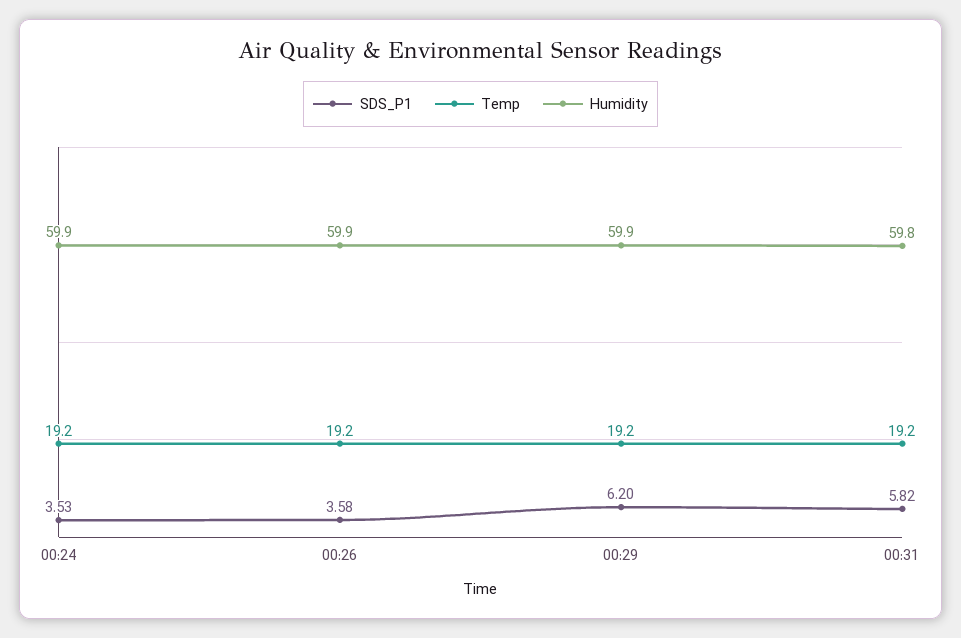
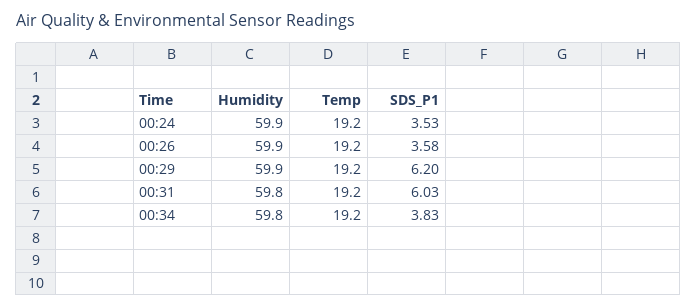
SDS_P1, 00:31: 5.82 -> 6.03
Humidity, 00:34: none -> 59.8
Temp, 00:34: none -> 19.2
SDS_P1, 00:34: none -> 3.83

